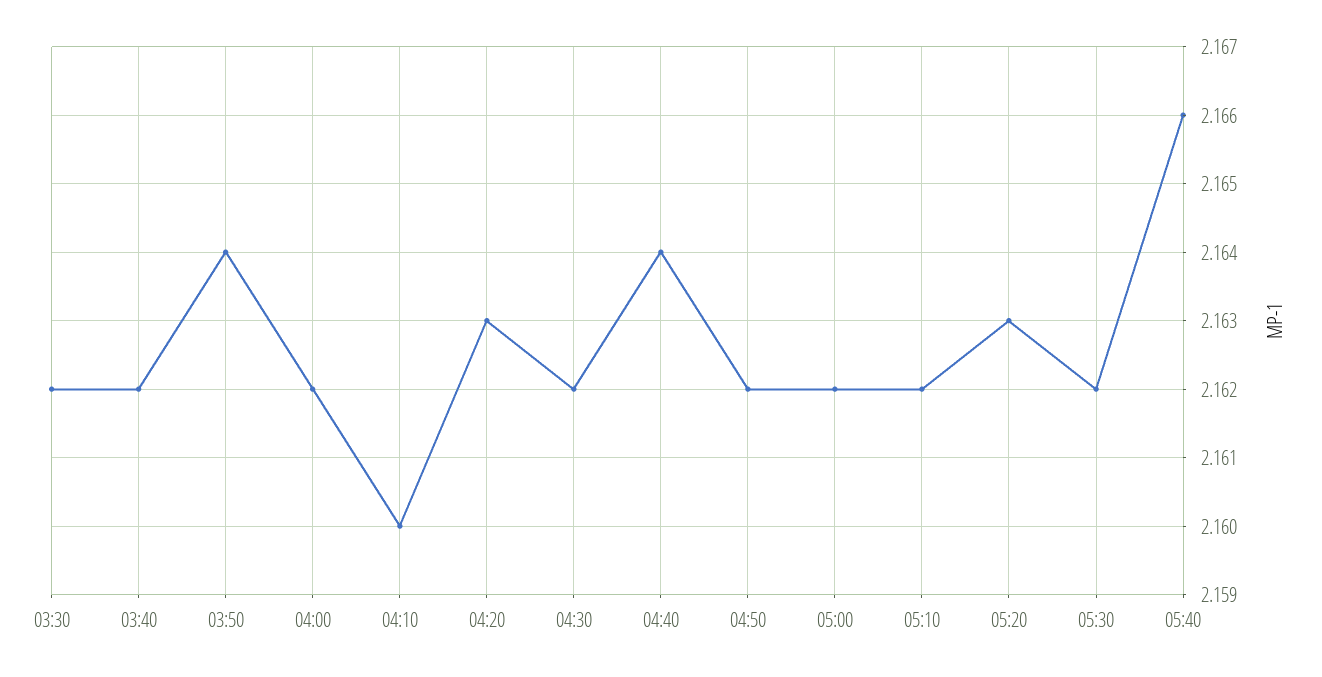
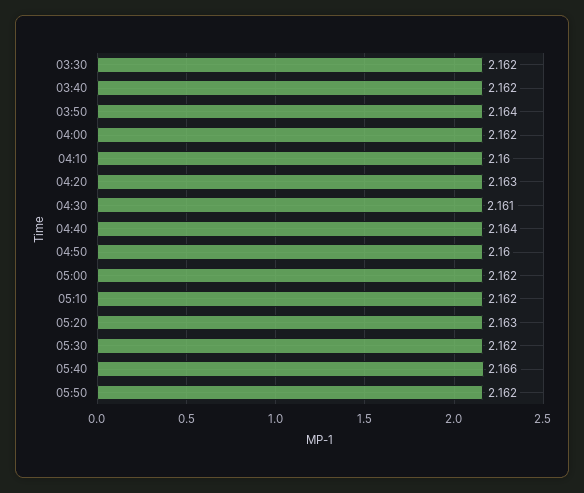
04:30: 2.162 -> 2.161
04:50: 2.162 -> 2.16
05:50: none -> 2.162

